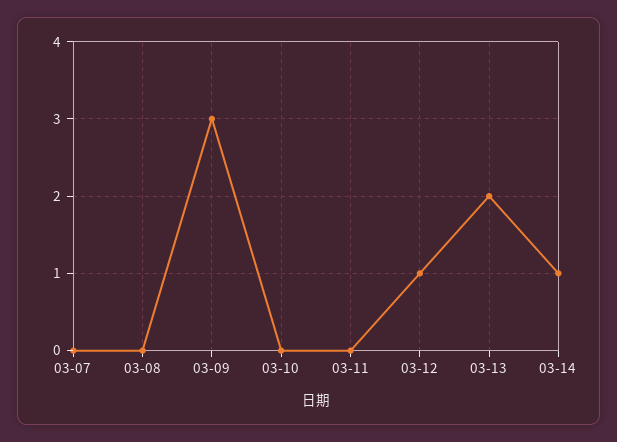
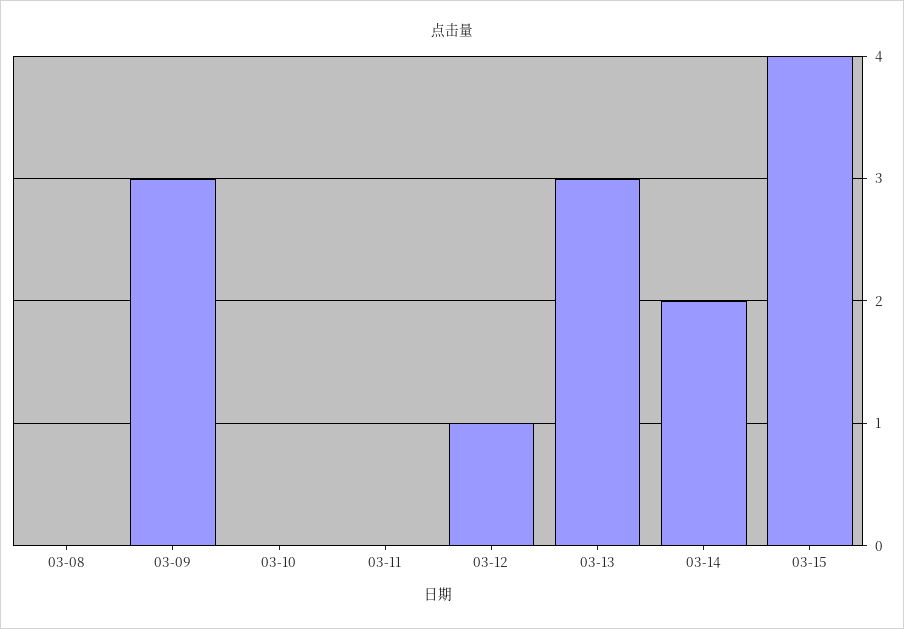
03-07: 0 -> none
03-13: 2 -> 3
03-14: 1 -> 2
03-15: none -> 4

